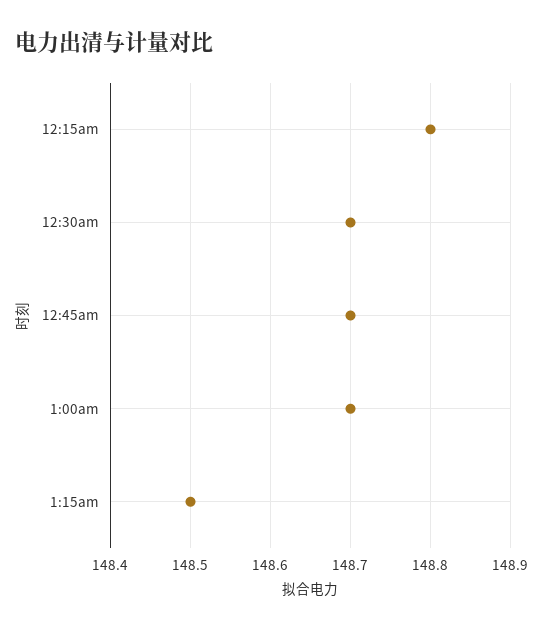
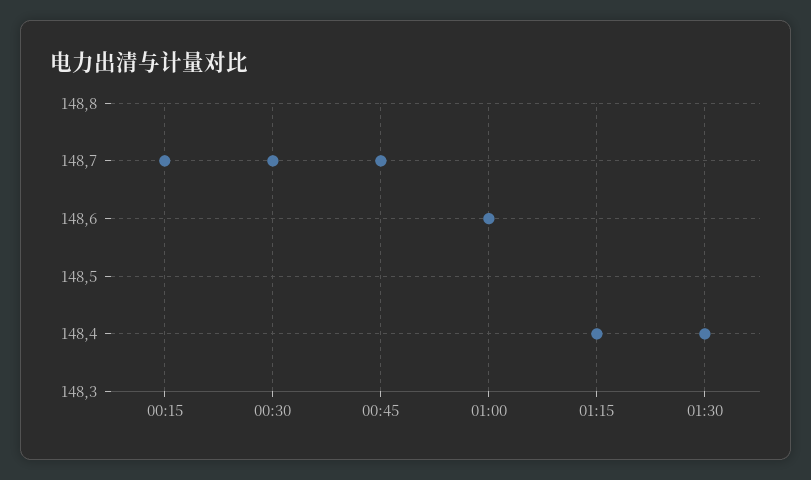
12:15am: 148.8 -> 148.7
1:00am: 148.7 -> 148.6
1:15am: 148.5 -> 148.4
01:30: none -> 148.4

